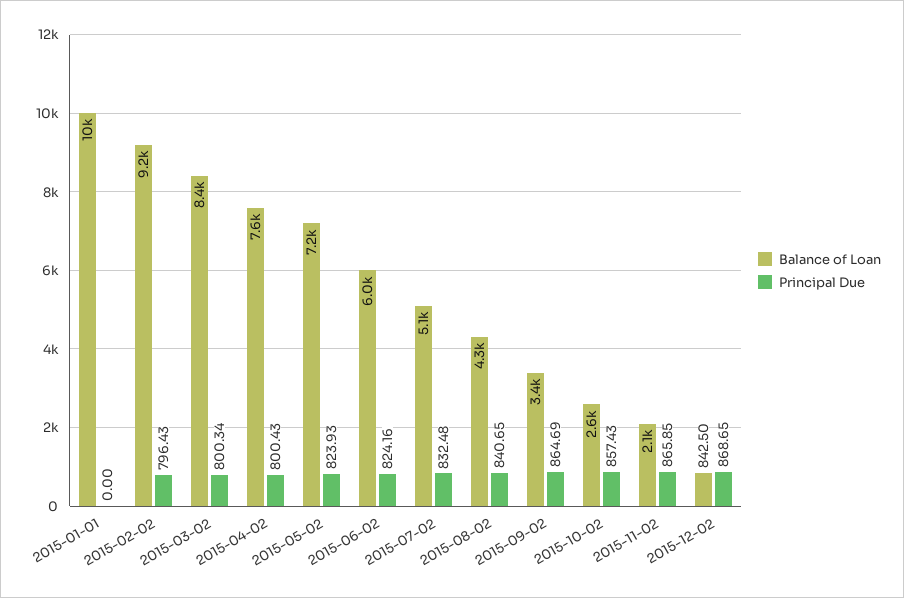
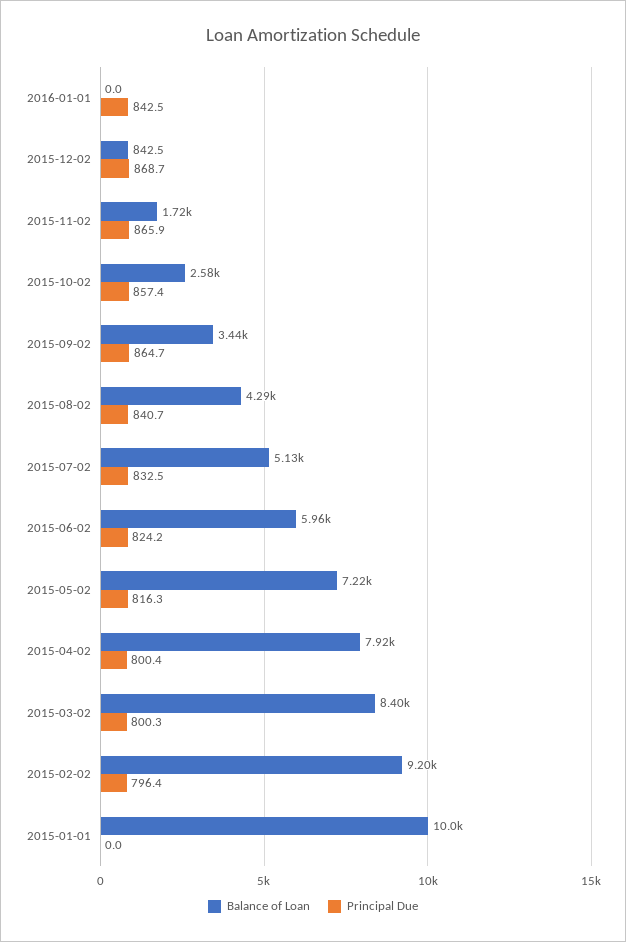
Balance of Loan, 2015-04-02: 7600 -> 7920
Principal Due, 2015-05-02: 823.93 -> 816.3
Balance of Loan, 2015-11-02: 2100 -> 1720
Balance of Loan, 2016-01-01: none -> 0
Principal Due, 2016-01-01: none -> 842.5

